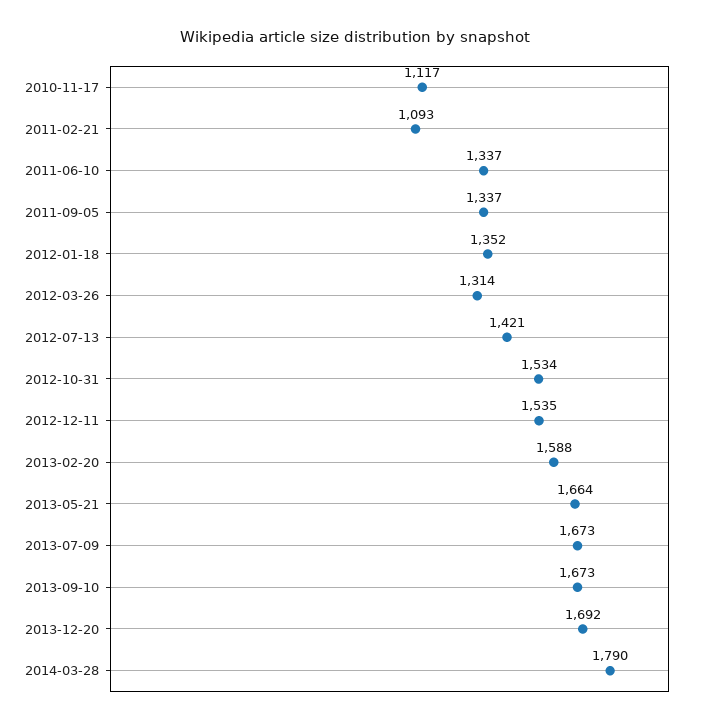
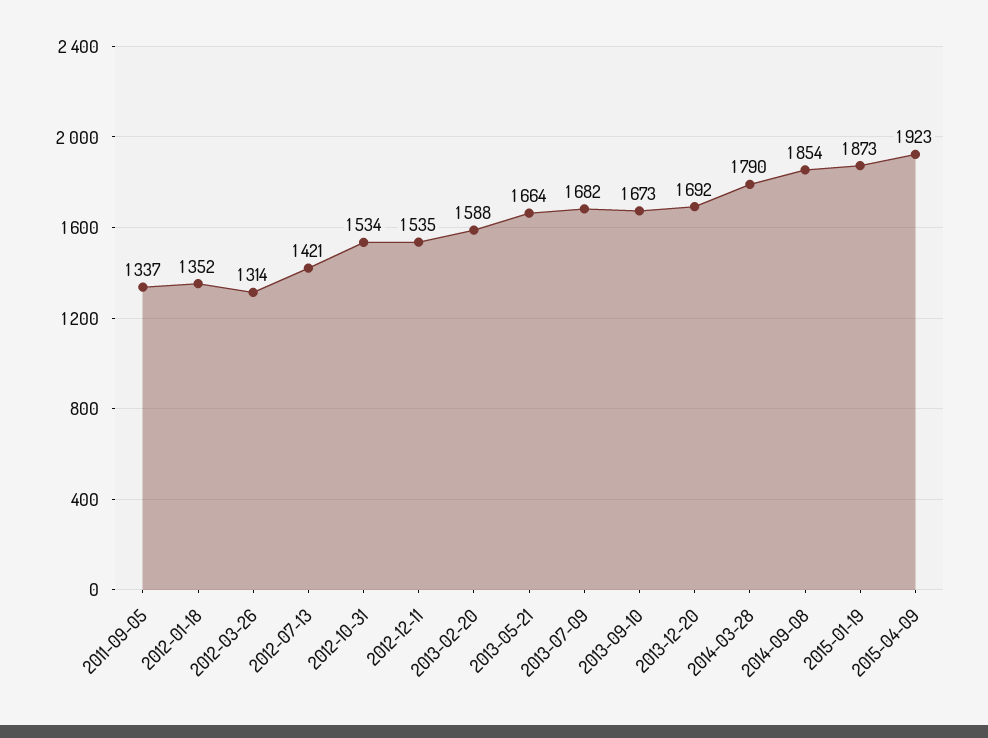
2010-11-17: 1117 -> none
2011-02-21: 1093 -> none
2011-06-10: 1337 -> none
2013-07-09: 1673 -> 1682
2014-09-08: none -> 1854
2015-01-19: none -> 1873
2015-04-09: none -> 1923

